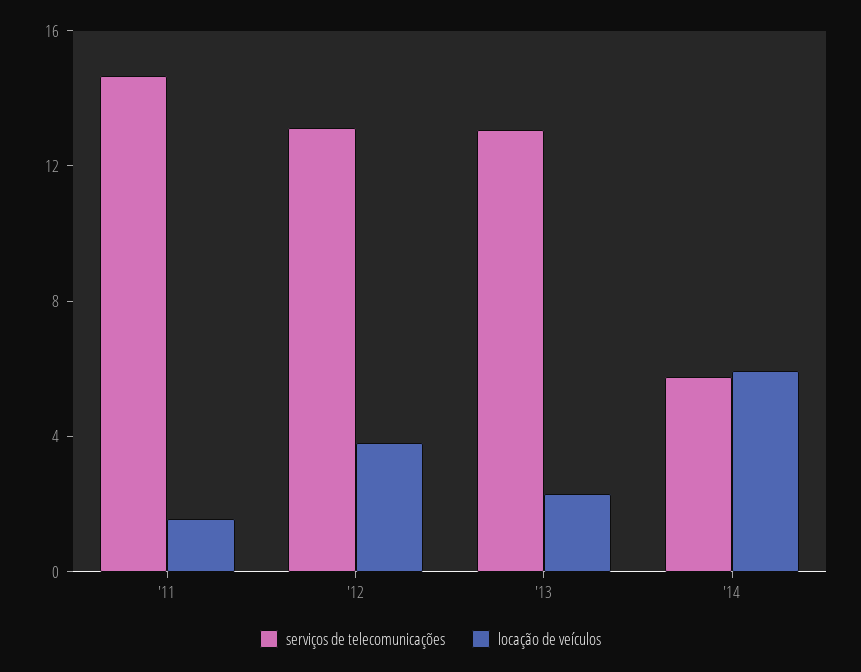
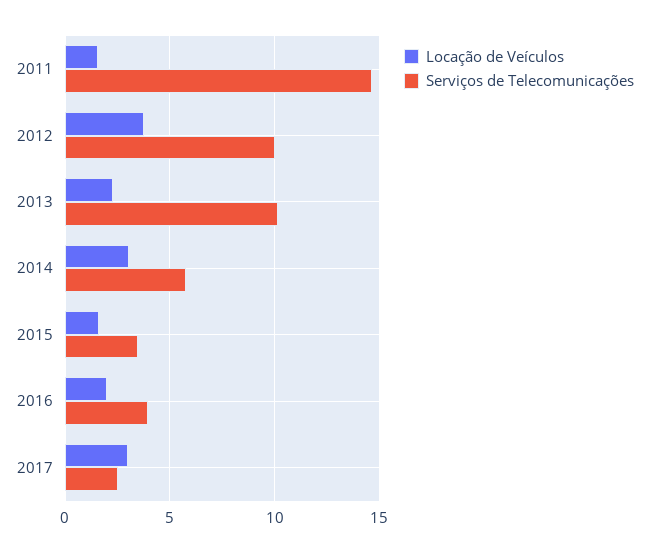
serviços de telecomunicações, '12: 13 -> 10
serviços de telecomunicações, '13: 13 -> 10
locação de veículos, '14: 6 -> 3
locação de veículos, 2015: none -> 1.5
serviços de telecomunicações, 2015: none -> 3.5
locação de veículos, 2016: none -> 2
serviços de telecomunicações, 2016: none -> 4
locação de veículos, 2017: none -> 3
serviços de telecomunicações, 2017: none -> 2.5

